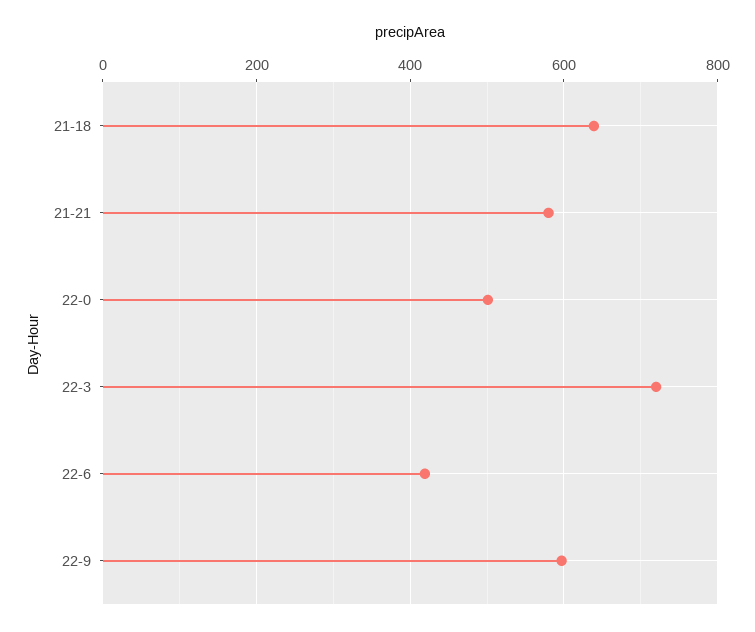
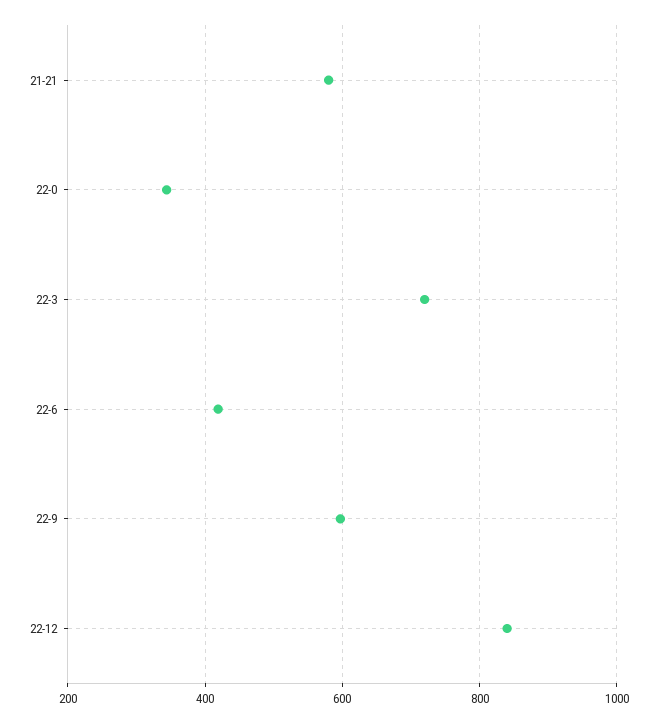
21-18: 640 -> none
22-0: 500 -> 340
22-12: none -> 840

